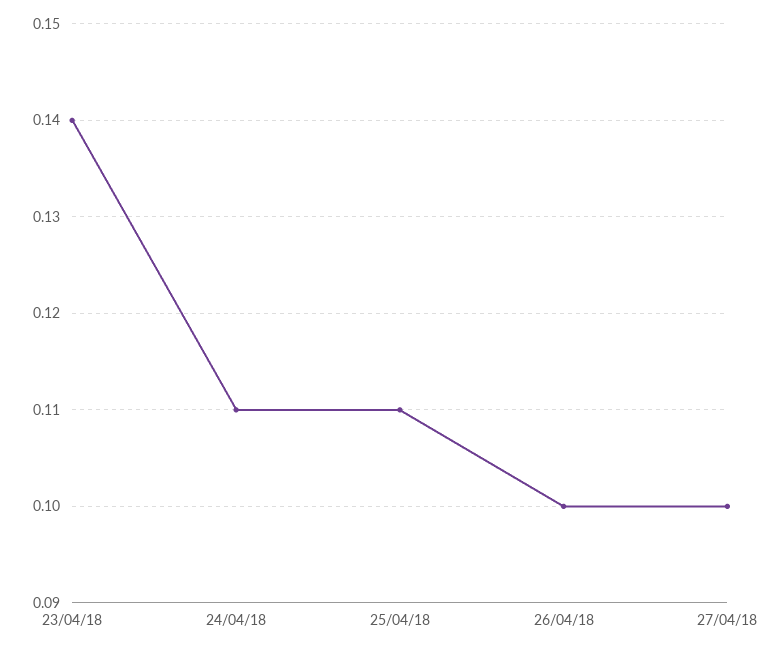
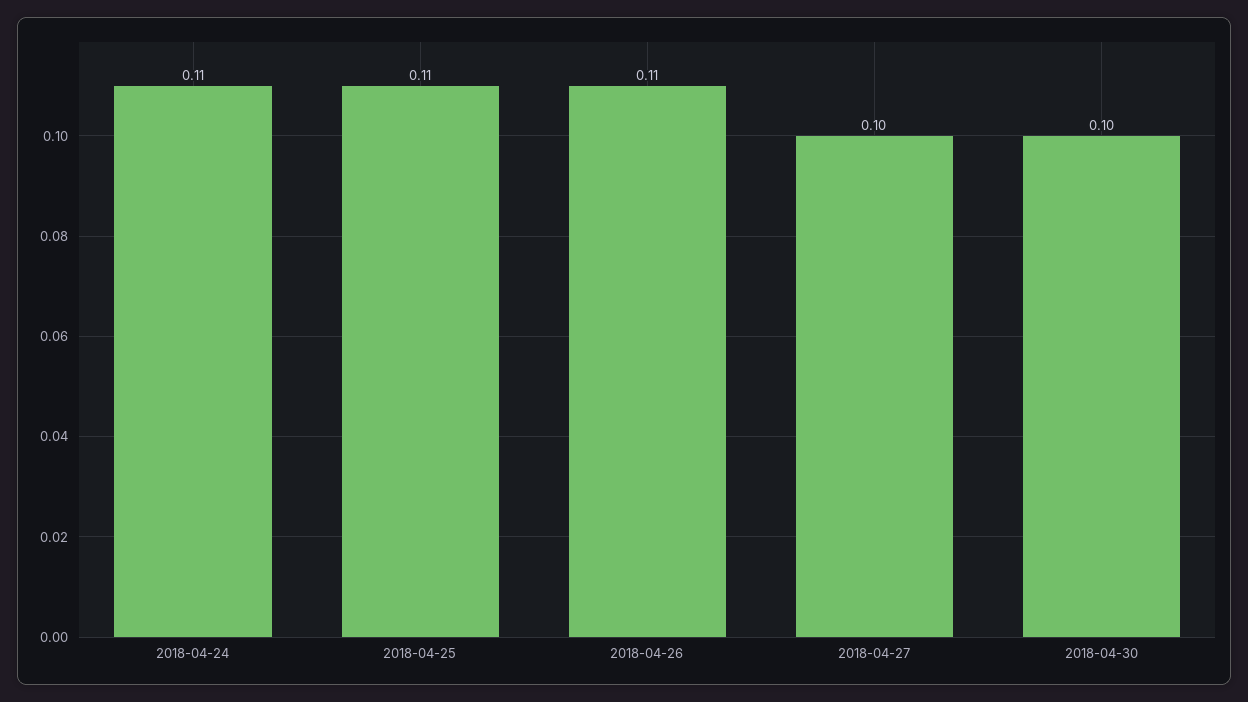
23/04/18: 0.14 -> none
26/04/18: 0.1 -> 0.11
2018-04-30: none -> 0.1

